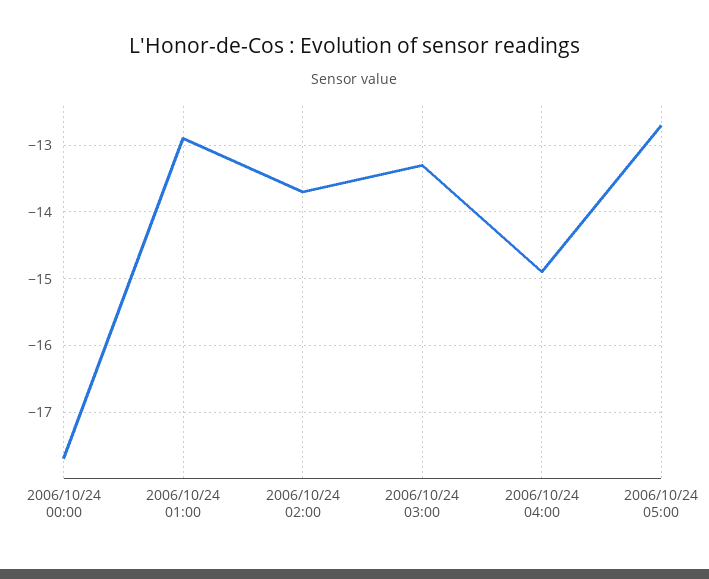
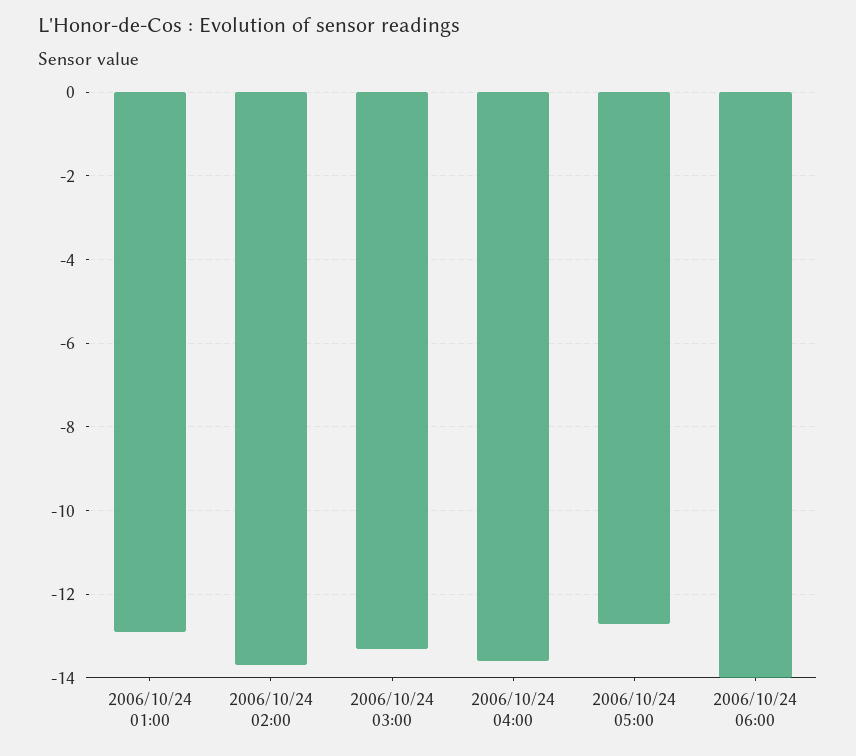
2006/10/24 00:00: -17.7 -> none
2006/10/24 04:00: -14.9 -> -13.5
2006/10/24 06:00: none -> -14

